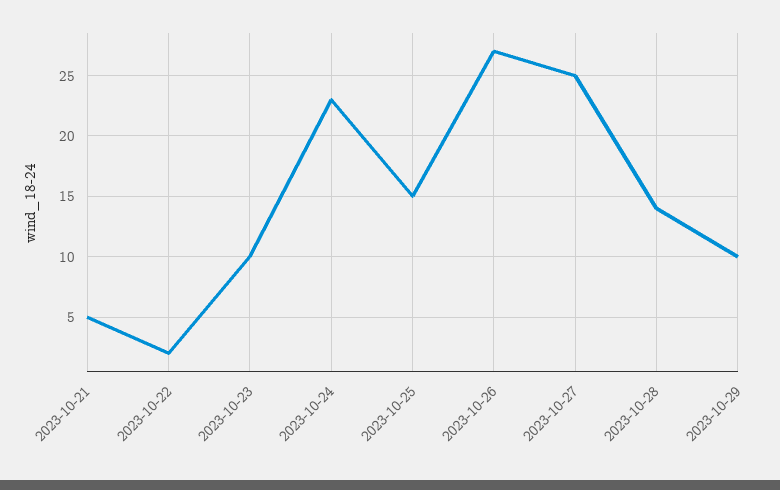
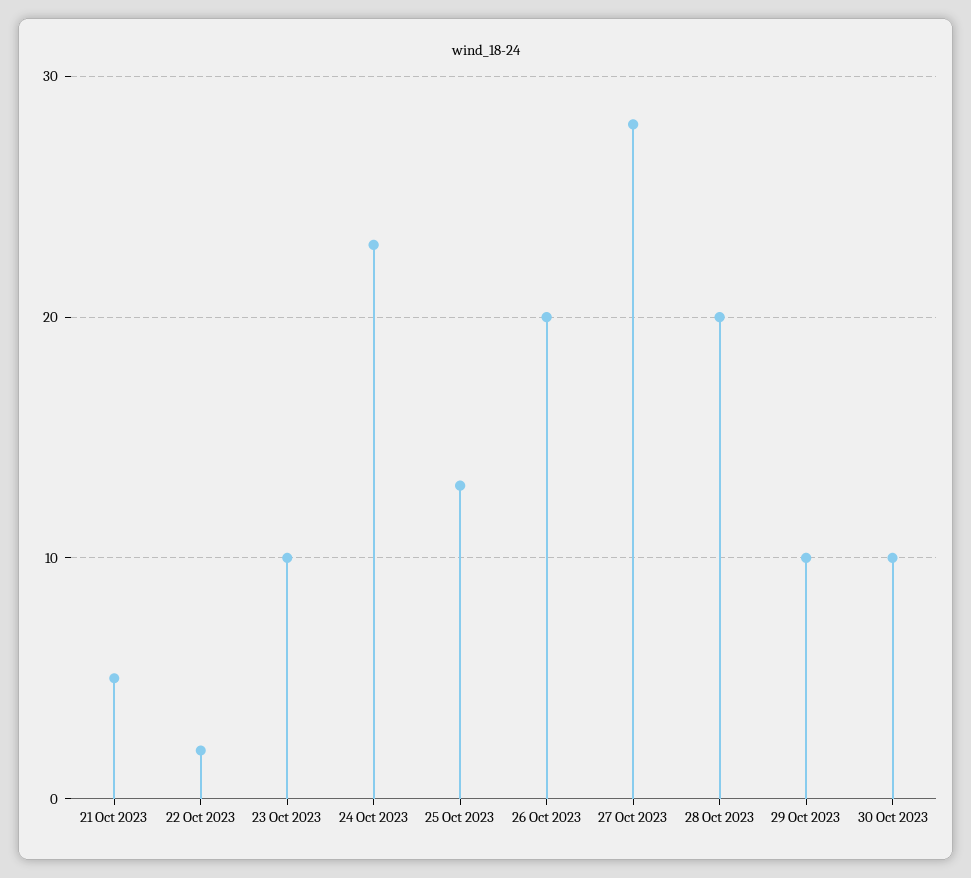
2023-10-25: 15 -> 13
2023-10-26: 27 -> 20
2023-10-27: 25 -> 28
2023-10-28: 14 -> 20
30 Oct 2023: none -> 10

